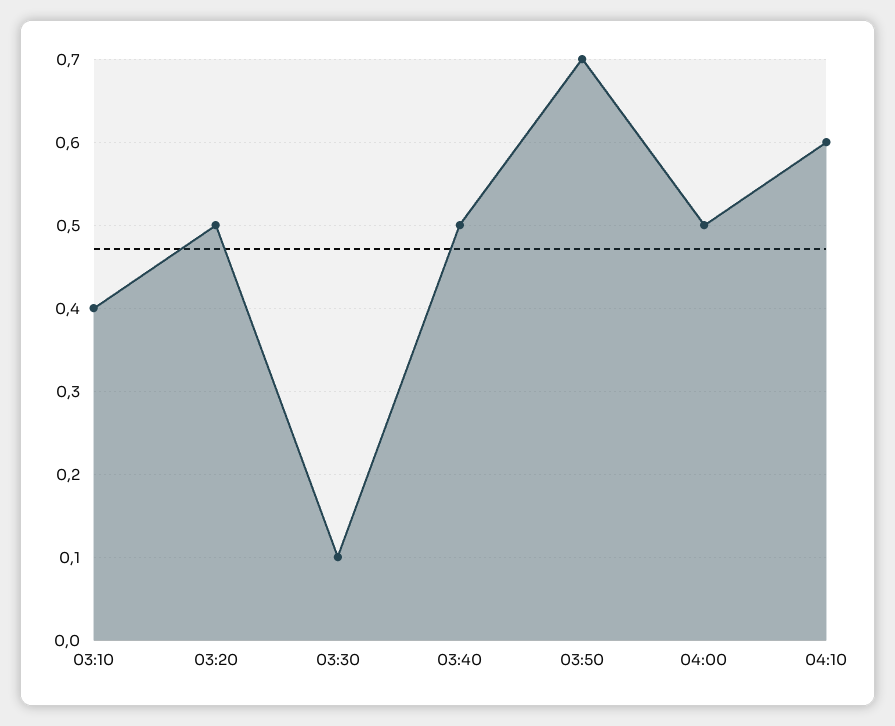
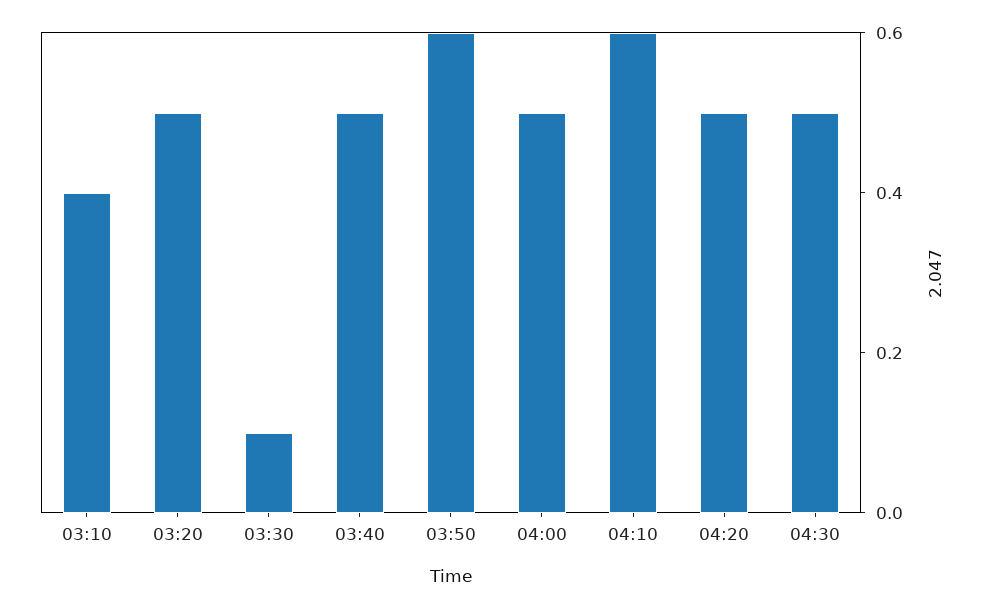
03:50: 0.7 -> 0.6
04:20: none -> 0.5
04:30: none -> 0.5

